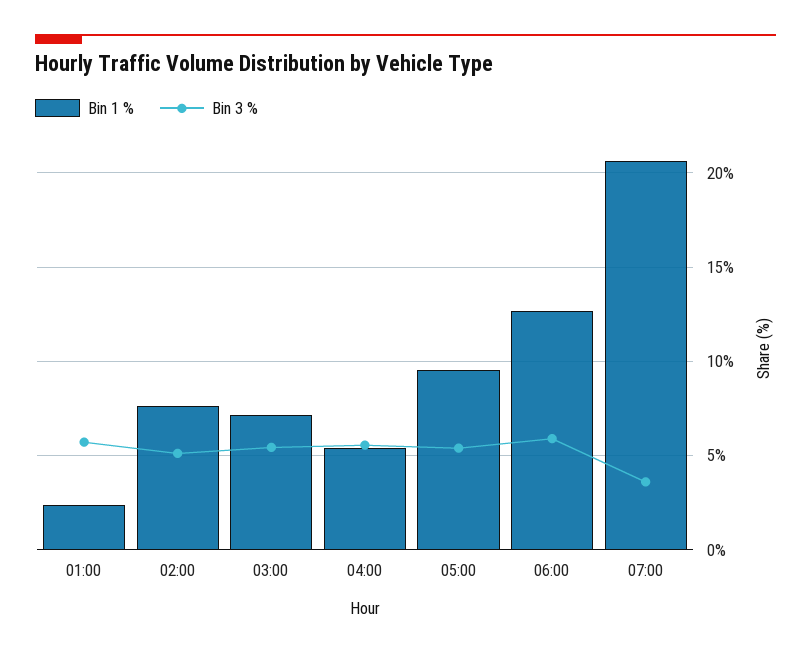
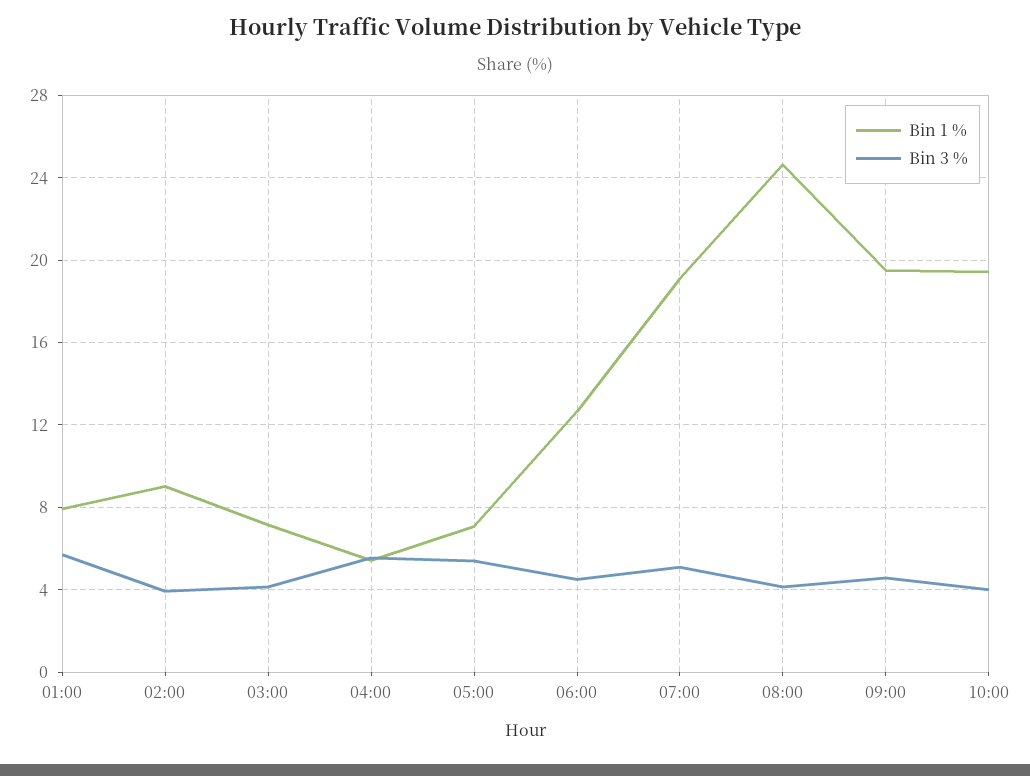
Bin 1 %, 01:00: 2.5 -> 8
Bin 1 %, 02:00: 7.5 -> 9
Bin 3 %, 02:00: 5 -> 4
Bin 3 %, 03:00: 5.5 -> 4
Bin 1 %, 05:00: 9.5 -> 7
Bin 3 %, 06:00: 6 -> 4.5
Bin 1 %, 07:00: 20.5 -> 19
Bin 3 %, 07:00: 3.5 -> 5
Bin 1 %, 08:00: none -> 24.5
Bin 3 %, 08:00: none -> 4
Bin 1 %, 09:00: none -> 19.5
Bin 3 %, 09:00: none -> 4.5
Bin 1 %, 10:00: none -> 19.5
Bin 3 %, 10:00: none -> 4

